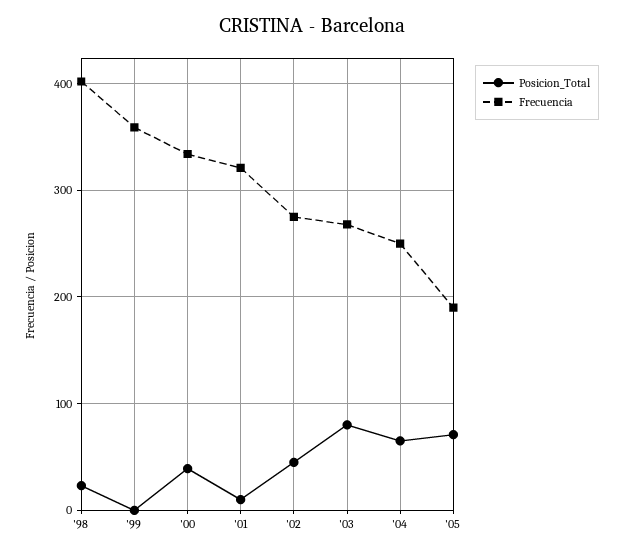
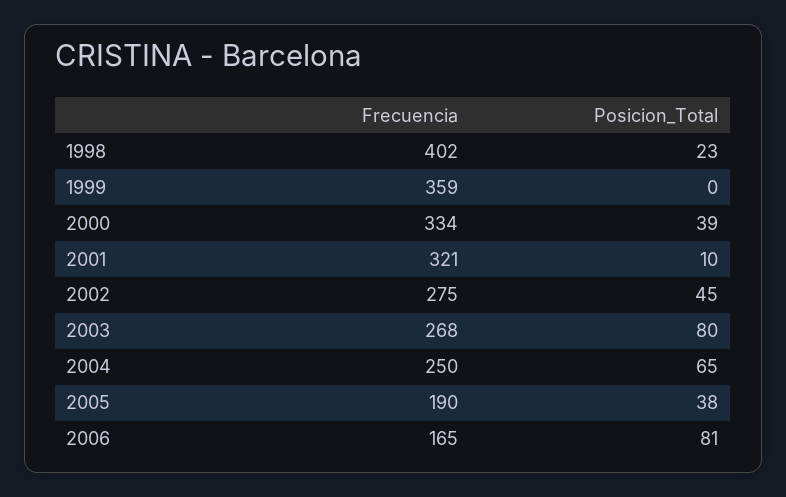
Posicion_Total, '05: 70 -> 38
Frecuencia, 2006: none -> 165
Posicion_Total, 2006: none -> 81

